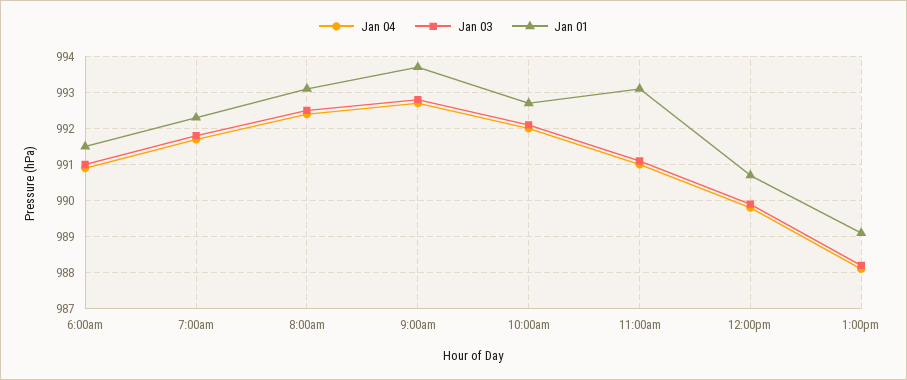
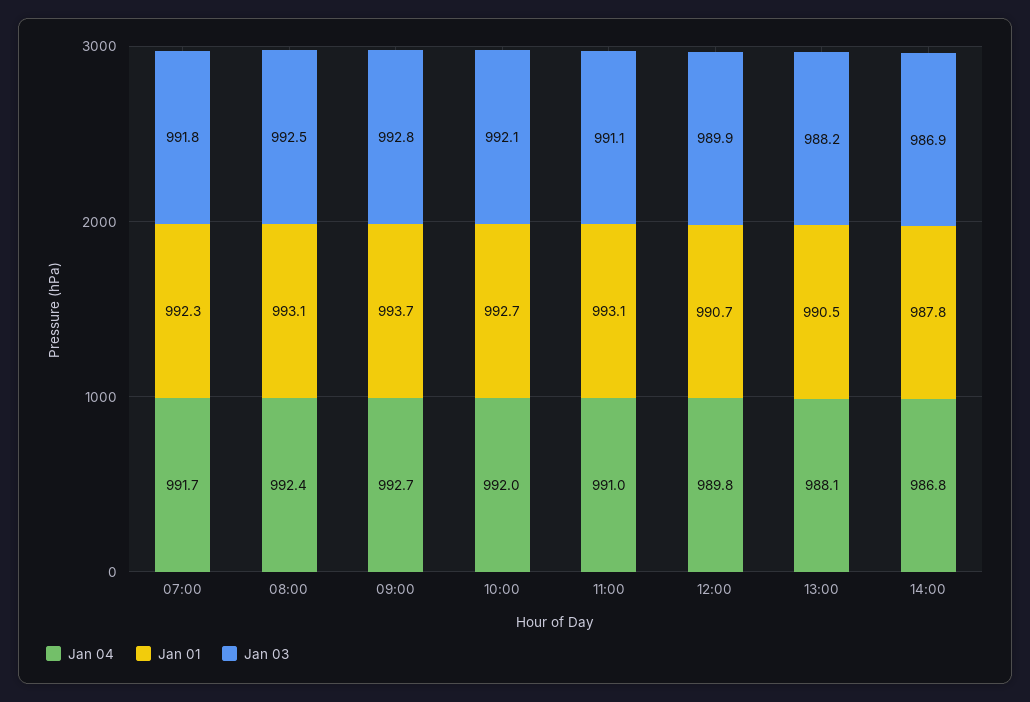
Jan 04, 6:00am: 991 -> none
Jan 03, 6:00am: 991 -> none
Jan 01, 6:00am: 991.5 -> none
Jan 01, 1:00pm: 989 -> 990.5
Jan 04, 14:00: none -> 986.8
Jan 01, 14:00: none -> 987.8
Jan 03, 14:00: none -> 986.9

